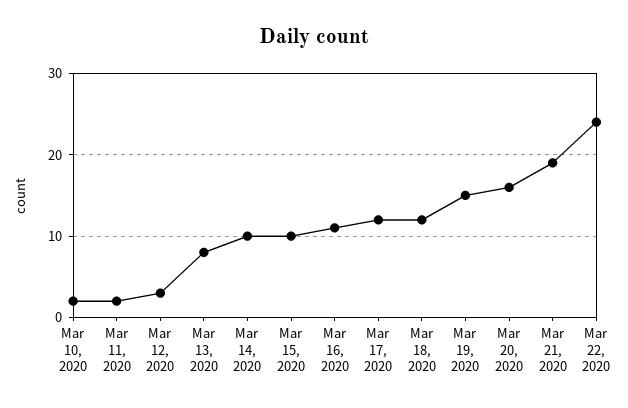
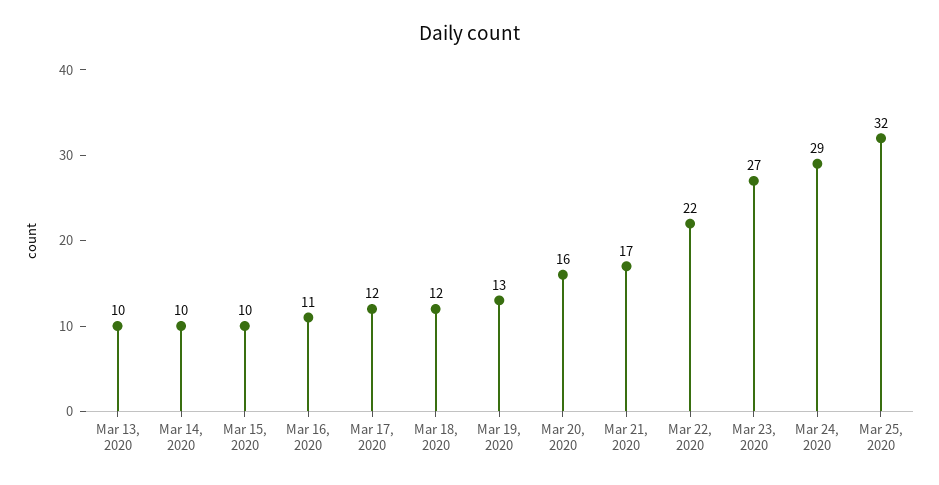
Mar 10, 2020: 2 -> none
Mar 11, 2020: 2 -> none
Mar 12, 2020: 3 -> none
Mar 13, 2020: 8 -> 10
Mar 19, 2020: 15 -> 13
Mar 21, 2020: 19 -> 17
Mar 22, 2020: 24 -> 22
Mar 23, 2020: none -> 27
Mar 24, 2020: none -> 29
Mar 25, 2020: none -> 32

